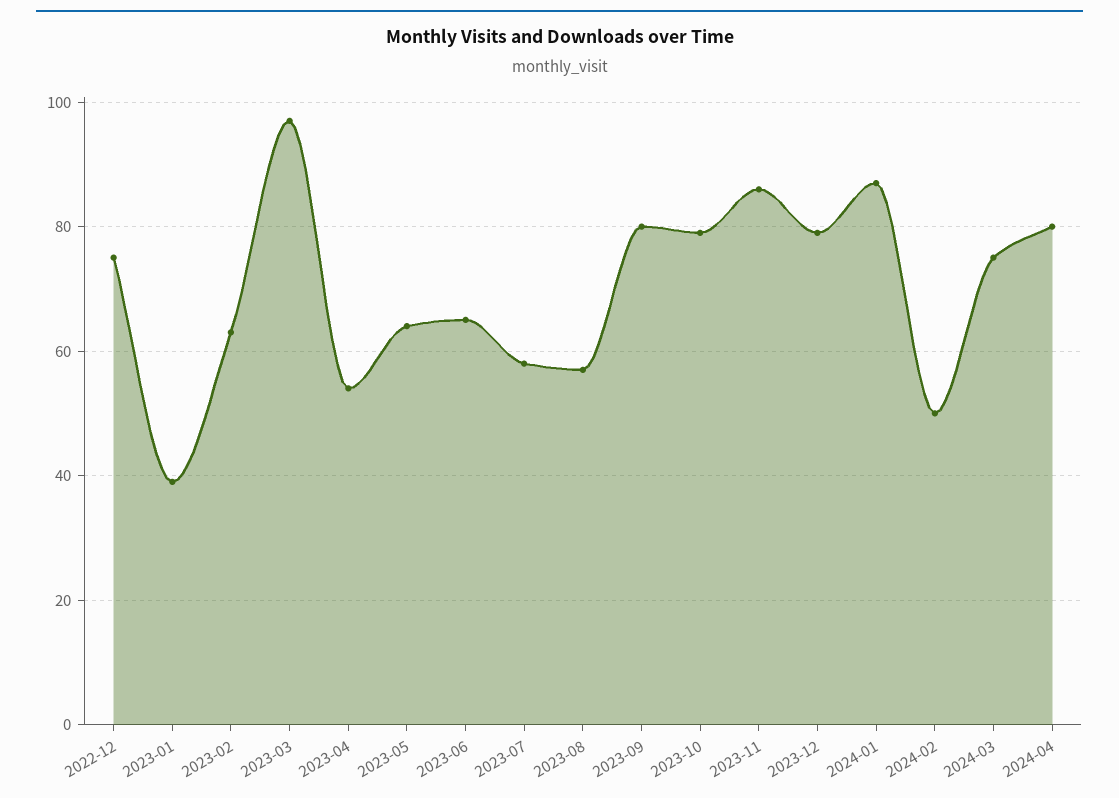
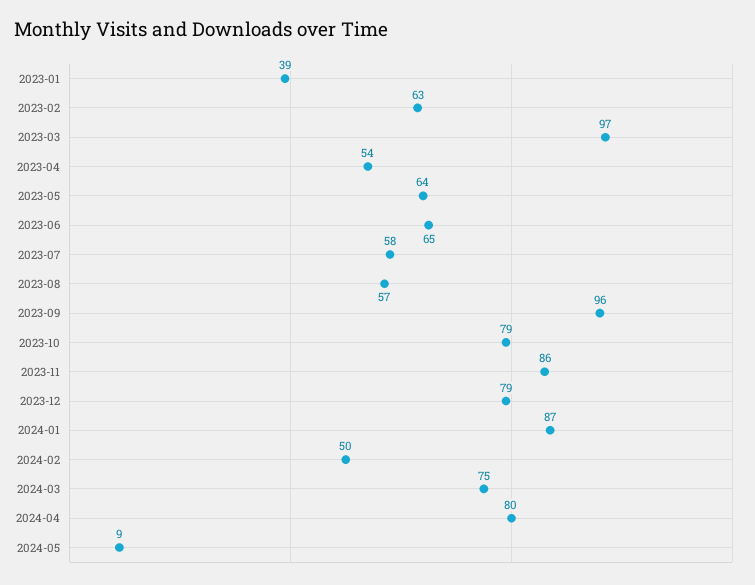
2022-12: 75 -> none
2023-09: 80 -> 96
2024-05: none -> 9

